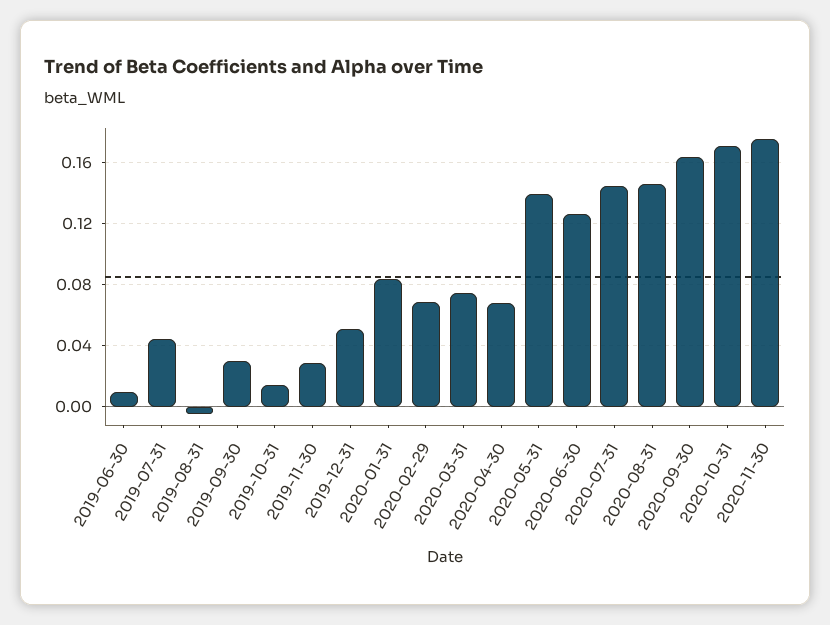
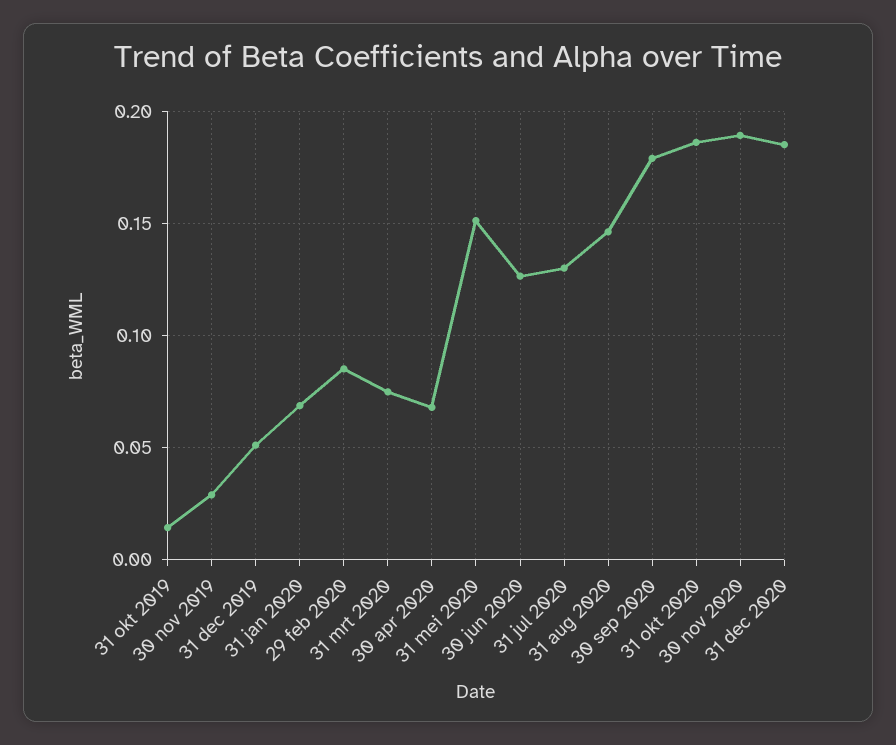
2019-06-30: 0.01 -> none
2019-07-31: 0.045 -> none
2019-08-31: -0.005 -> none
2019-09-30: 0.03 -> none
2020-01-31: 0.085 -> 0.07
2020-02-29: 0.07 -> 0.085
2020-05-31: 0.14 -> 0.15
2020-07-31: 0.145 -> 0.13
2020-09-30: 0.165 -> 0.18
2020-10-31: 0.17 -> 0.185
2020-11-30: 0.175 -> 0.19
31 dec 2020: none -> 0.185

